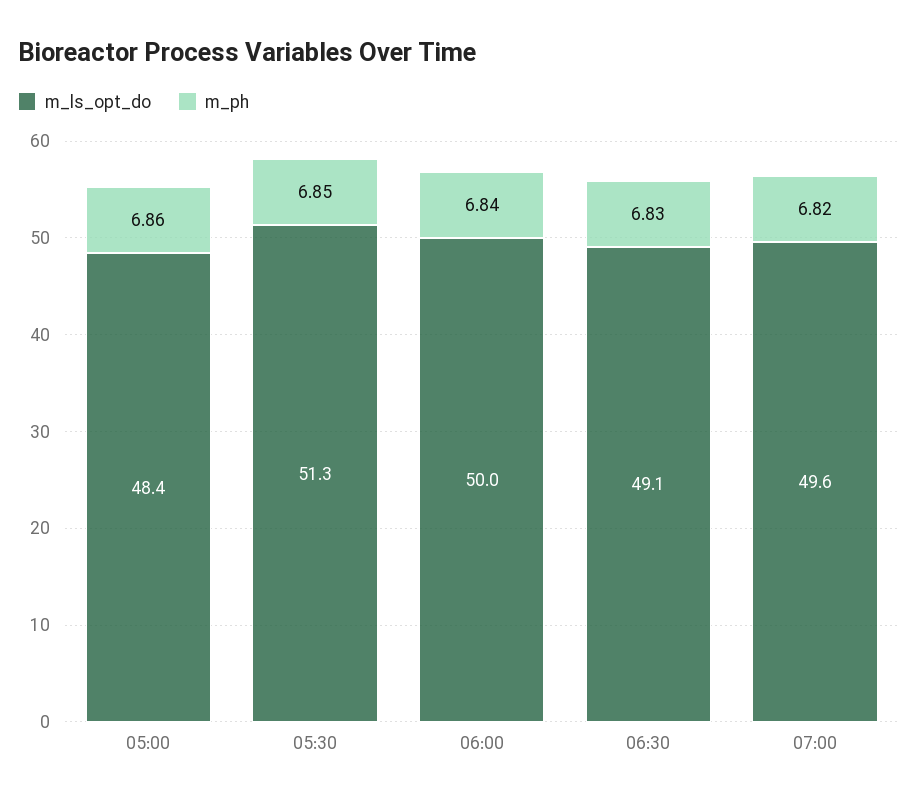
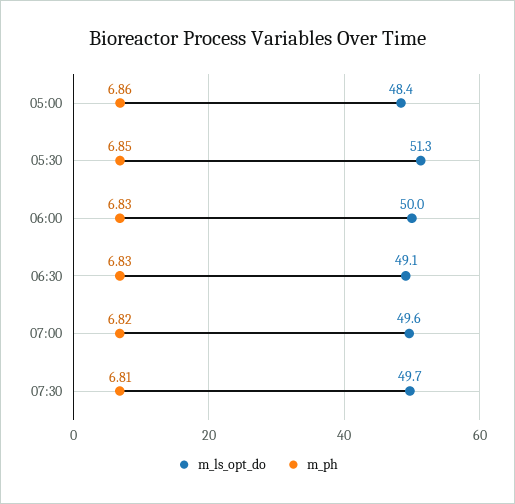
m_ph, 06:00: 6.84 -> 6.83
m_ls_opt_do, 07:30: none -> 49.7
m_ph, 07:30: none -> 6.81

